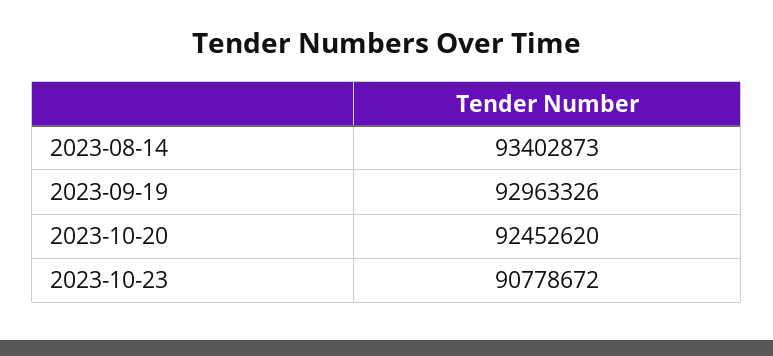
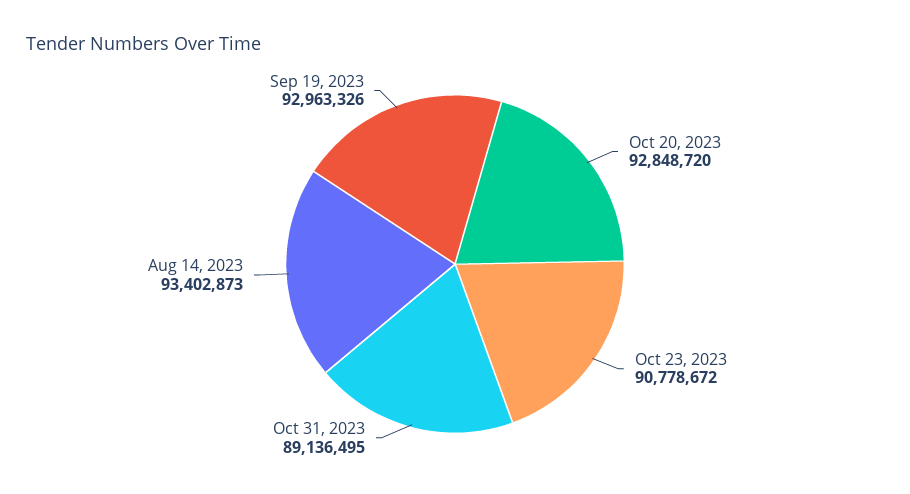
2023-10-20: 92452620 -> 92848720
Oct 31, 2023: none -> 89136495

